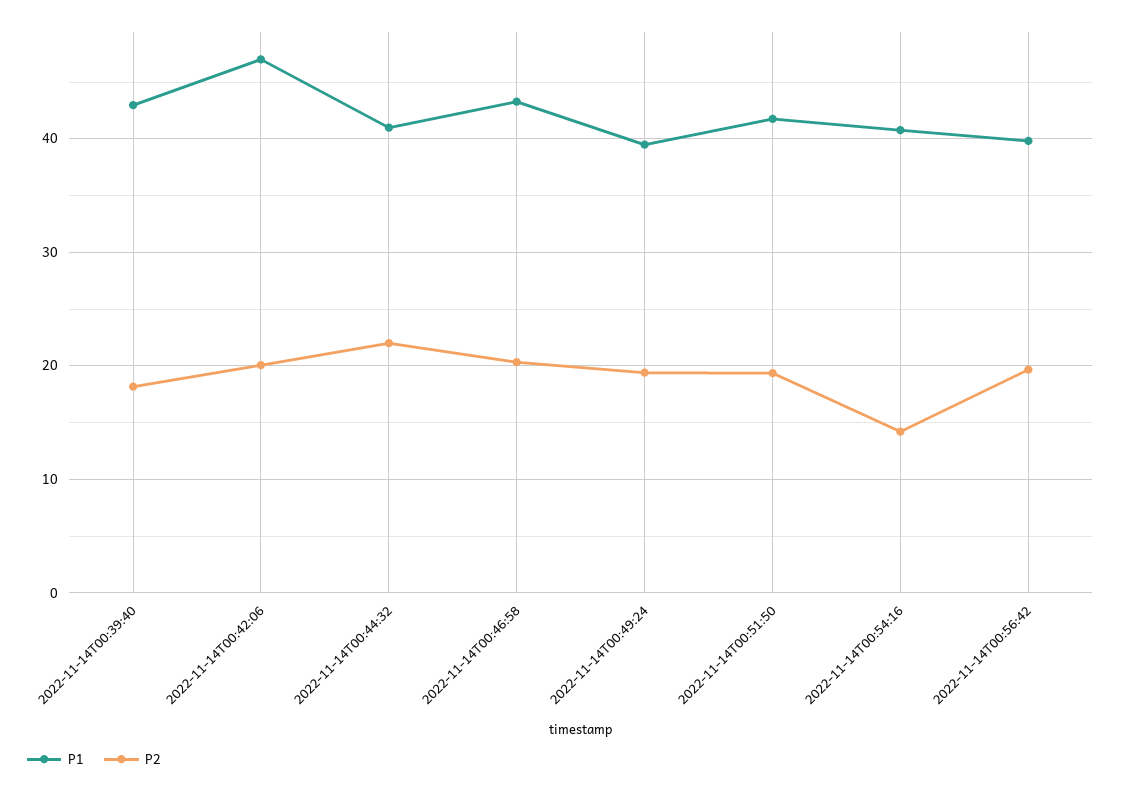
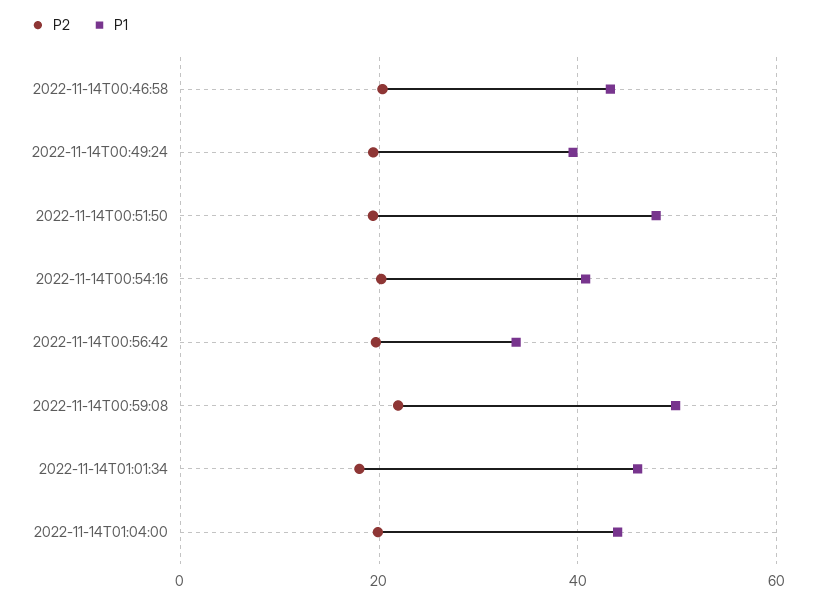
P1, 2022-11-14T00:39:40: 43 -> none
P2, 2022-11-14T00:39:40: 18 -> none
P1, 2022-11-14T00:42:06: 47 -> none
P2, 2022-11-14T00:42:06: 20 -> none
P1, 2022-11-14T00:44:32: 41 -> none
P2, 2022-11-14T00:44:32: 22 -> none
P1, 2022-11-14T00:51:50: 42 -> 48
P2, 2022-11-14T00:54:16: 14 -> 20
P1, 2022-11-14T00:56:42: 40 -> 34
P2, 2022-11-14T00:59:08: none -> 22
P1, 2022-11-14T00:59:08: none -> 50
P2, 2022-11-14T01:01:34: none -> 18
P1, 2022-11-14T01:01:34: none -> 46
P2, 2022-11-14T01:04:00: none -> 20
P1, 2022-11-14T01:04:00: none -> 44

